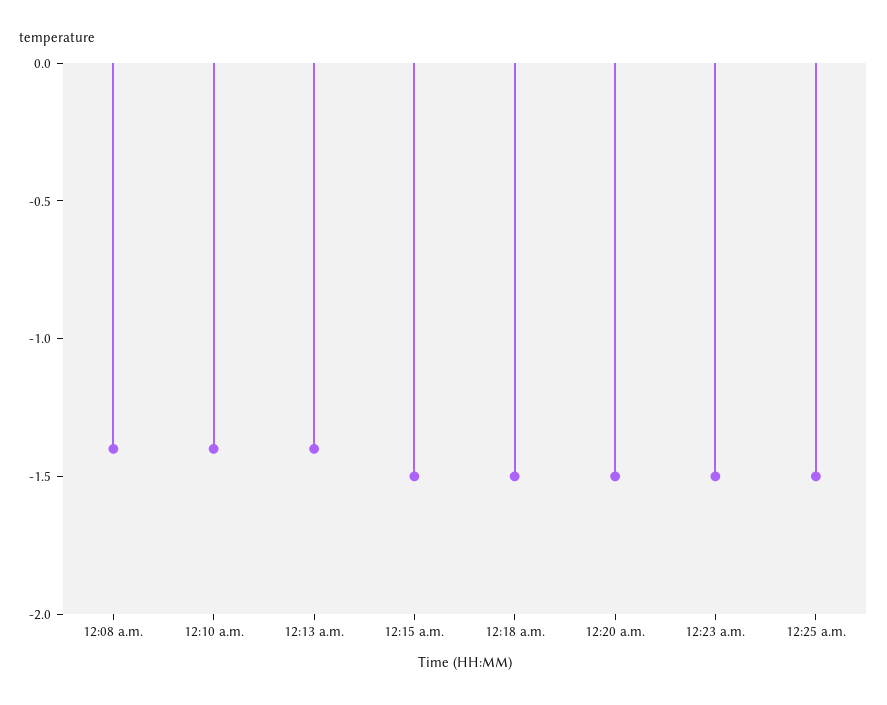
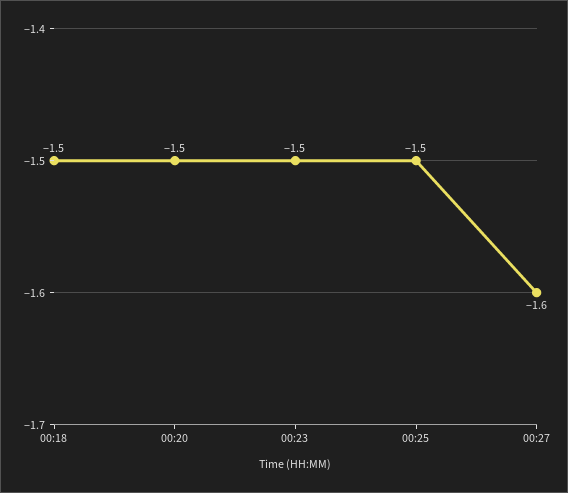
12:08 a.m.: -1.4 -> none
12:10 a.m.: -1.4 -> none
12:13 a.m.: -1.4 -> none
12:15 a.m.: -1.5 -> none
00:27: none -> -1.6

